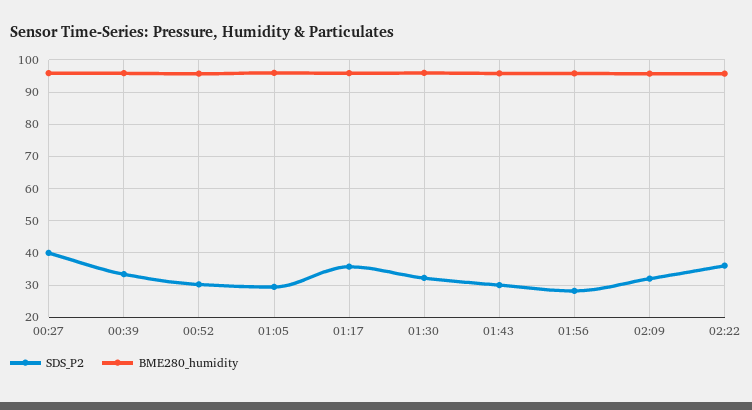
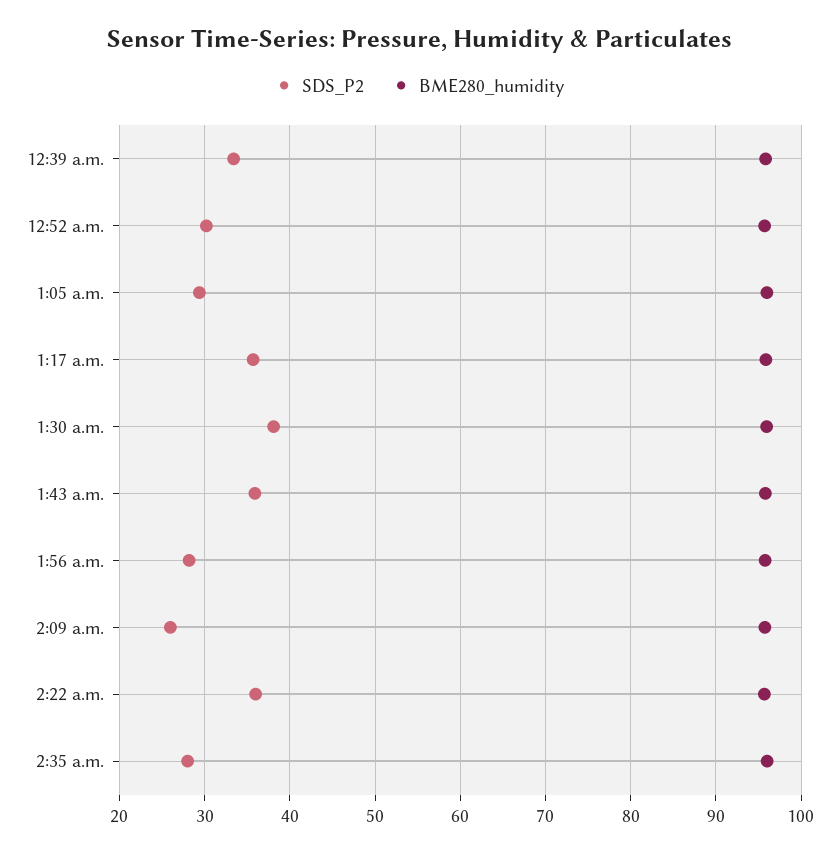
SDS_P2, 00:27: 40 -> none
BME280_humidity, 00:27: 96 -> none
SDS_P2, 01:30: 32 -> 38
SDS_P2, 01:43: 30 -> 36
SDS_P2, 02:09: 32 -> 26
SDS_P2, 2:35 a.m.: none -> 28
BME280_humidity, 2:35 a.m.: none -> 96

